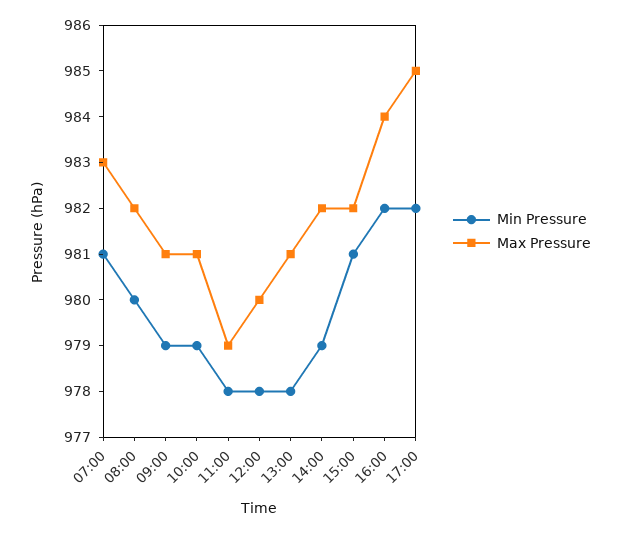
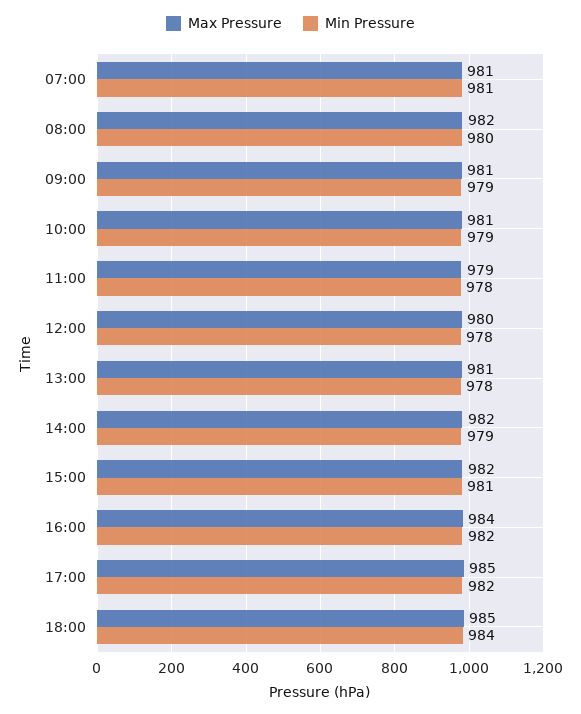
Max Pressure, 07:00: 983 -> 981
Max Pressure, 18:00: none -> 985
Min Pressure, 18:00: none -> 984

